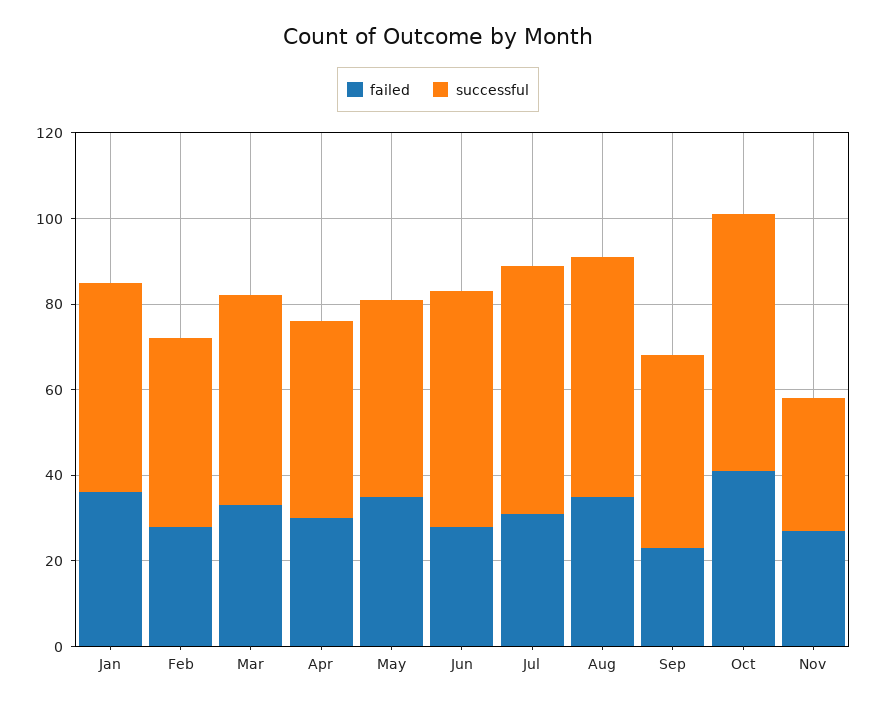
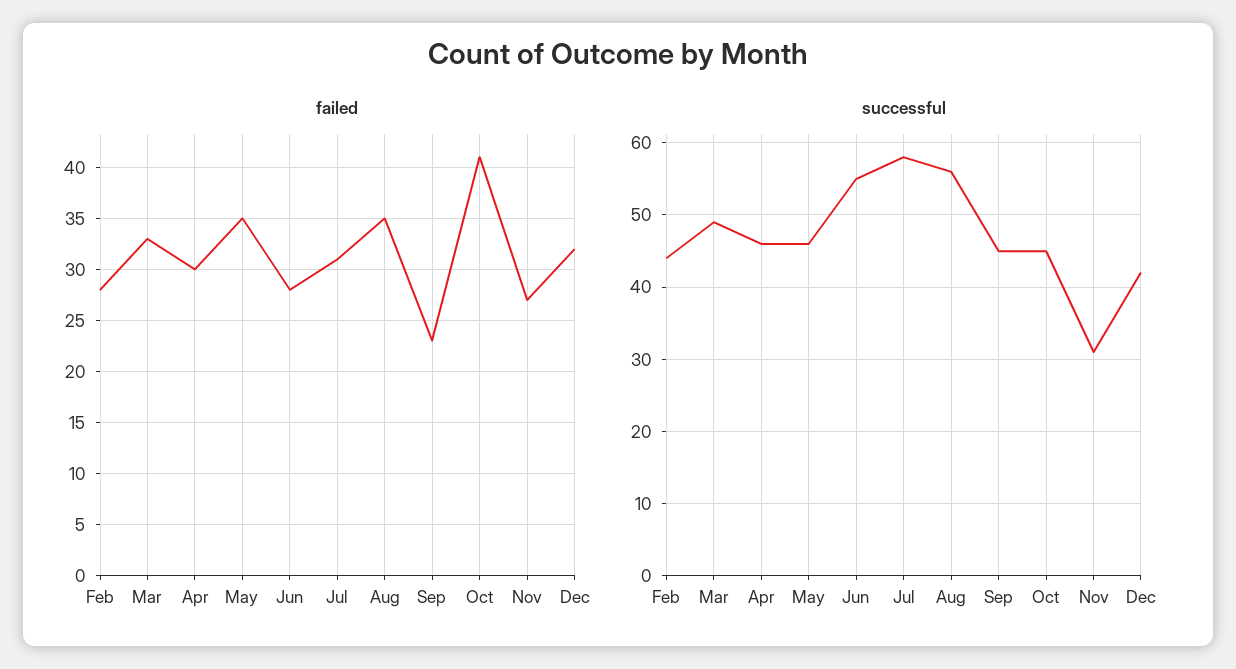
failed, Jan: 35 -> none
successful, Jan: 50 -> none
successful, Oct: 60 -> 45
failed, Dec: none -> 32
successful, Dec: none -> 42

